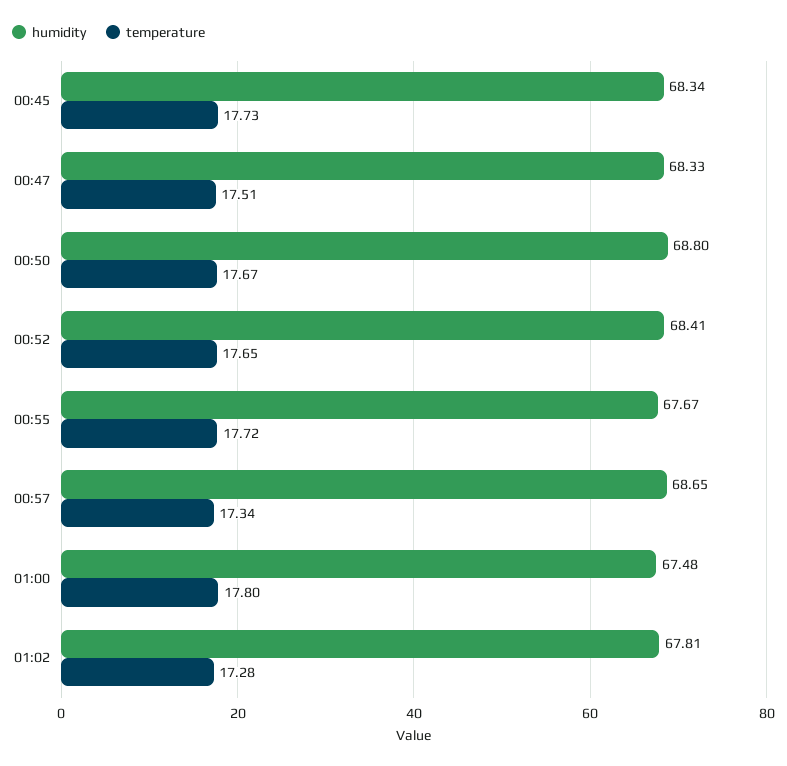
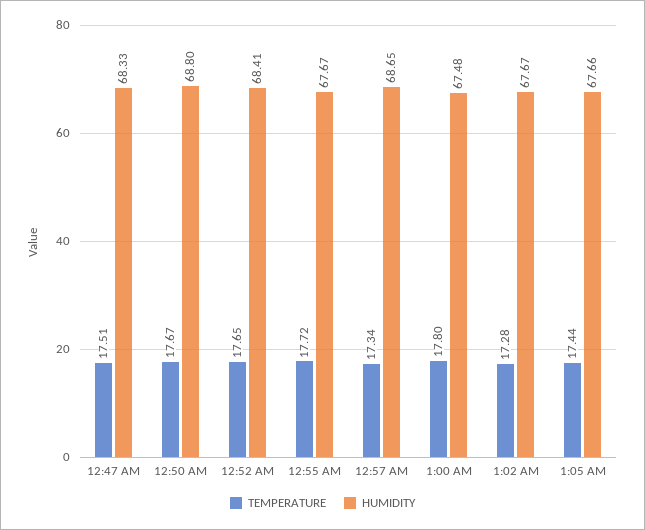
humidity, 00:45: 68.34 -> none
temperature, 00:45: 17.73 -> none
humidity, 01:02: 67.81 -> 67.67
temperature, 1:05 AM: none -> 17.44
humidity, 1:05 AM: none -> 67.66

